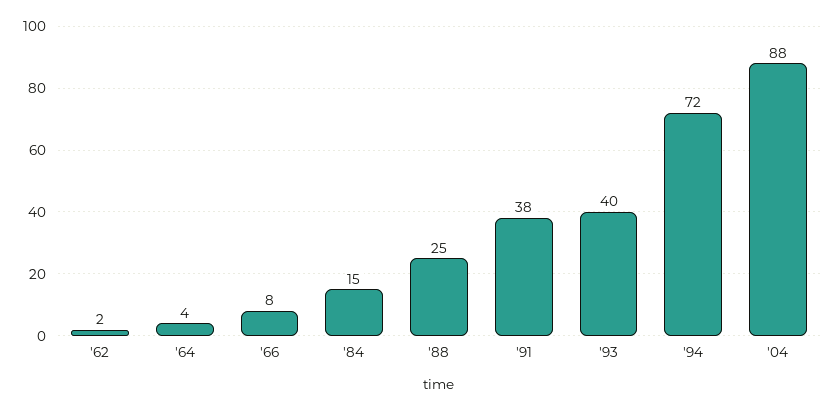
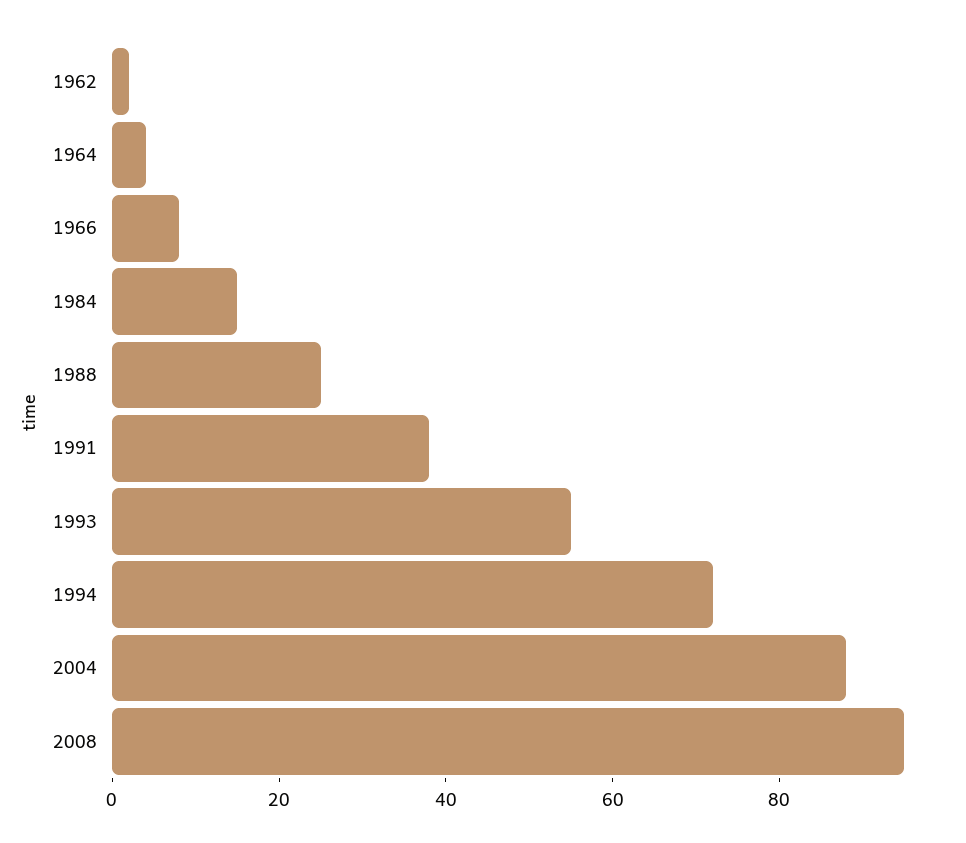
'93: 40 -> 55
2008: none -> 95

